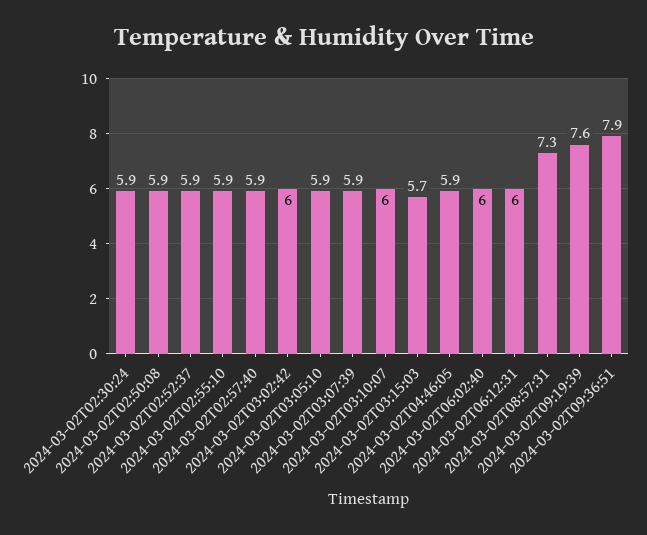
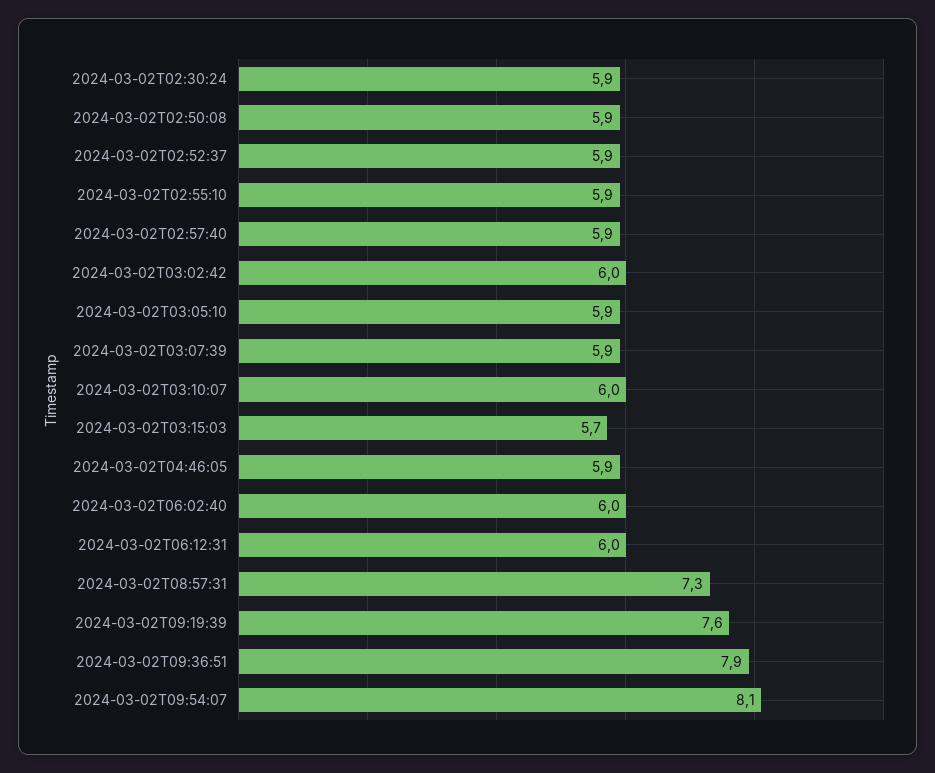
2024-03-02T09:54:07: none -> 8.1

